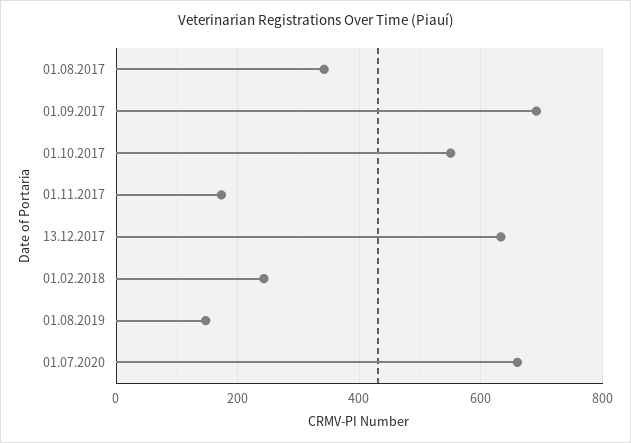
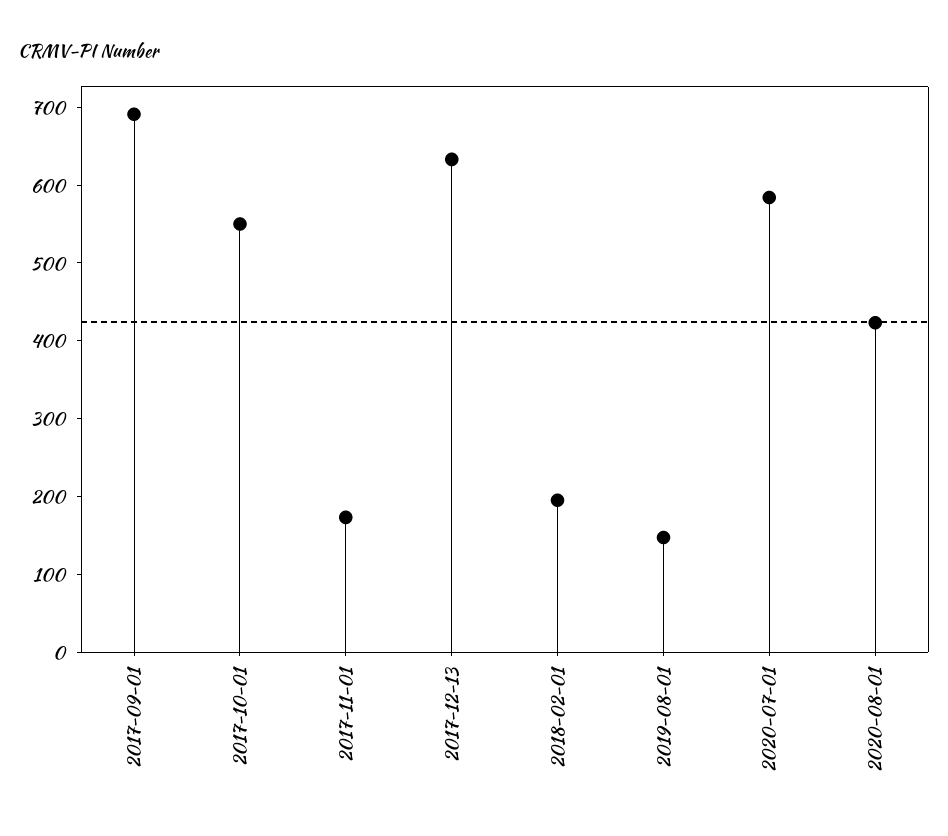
01.08.2017: 340 -> none
01.02.2018: 240 -> 200
01.07.2020: 660 -> 580
2020-08-01: none -> 420

